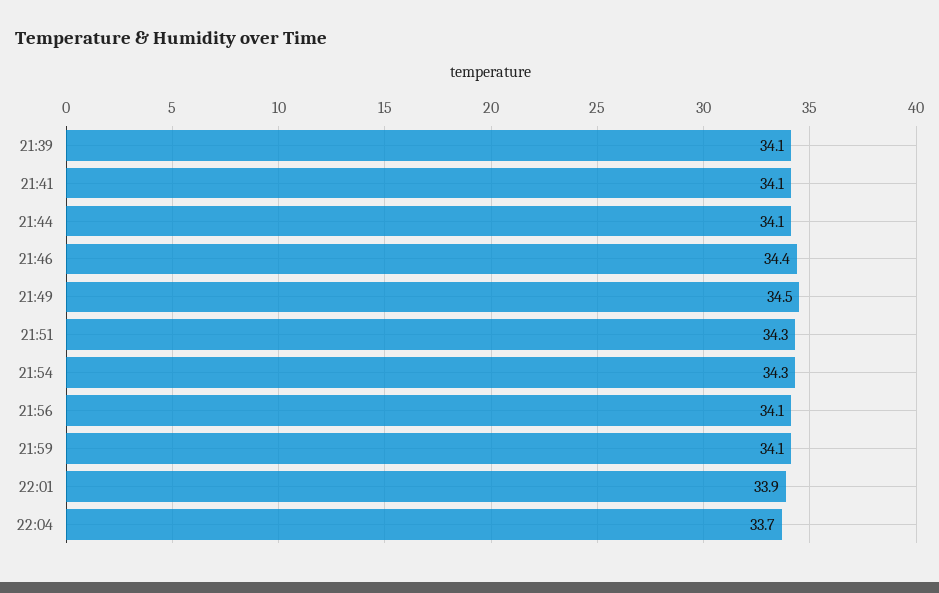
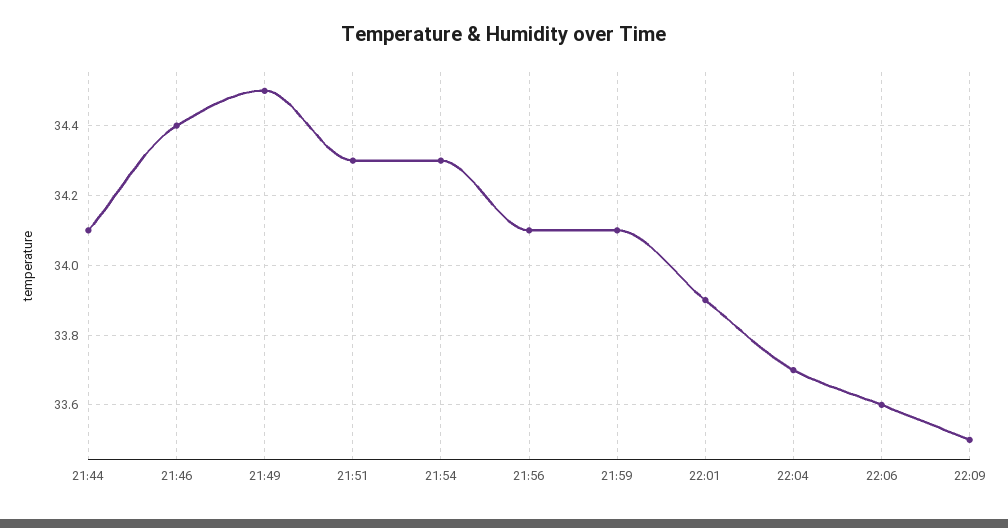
21:39: 34.1 -> none
21:41: 34.1 -> none
22:06: none -> 33.6
22:09: none -> 33.5

